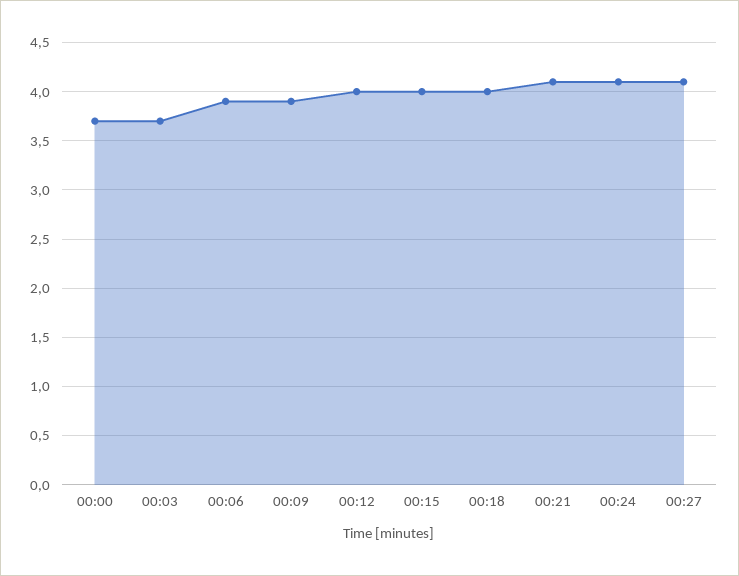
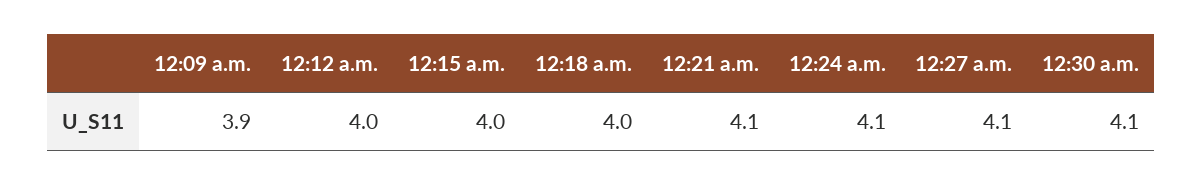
00:00: 3.7 -> none
00:03: 3.7 -> none
00:06: 3.9 -> none
12:30 a.m.: none -> 4.1

